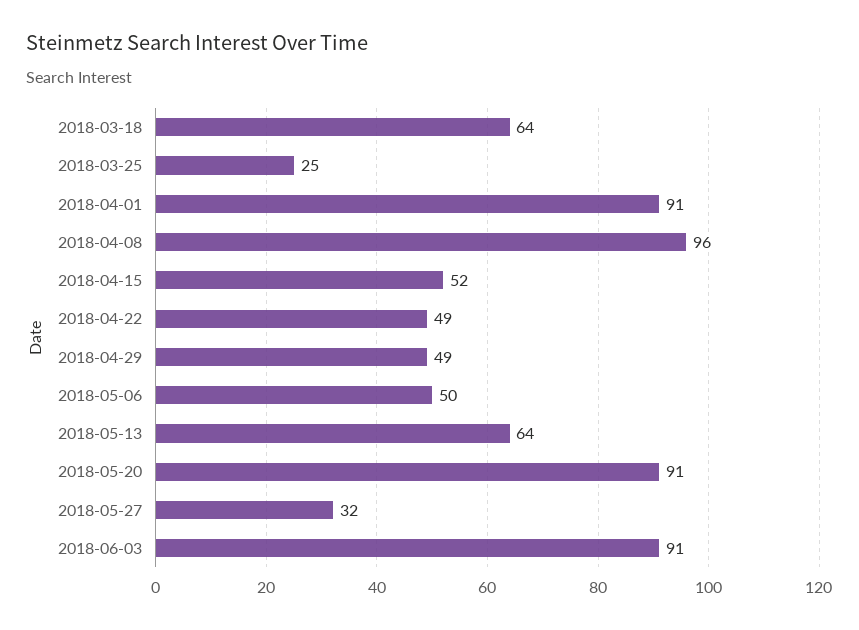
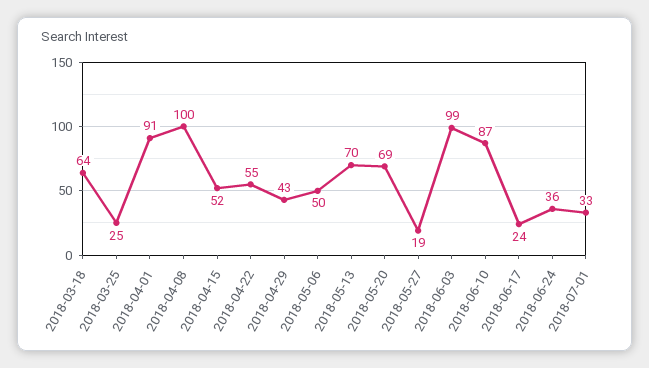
2018-04-08: 96 -> 100
2018-04-22: 49 -> 55
2018-04-29: 49 -> 43
2018-05-13: 64 -> 70
2018-05-20: 91 -> 69
2018-05-27: 32 -> 19
2018-06-03: 91 -> 99
2018-06-10: none -> 87
2018-06-17: none -> 24
2018-06-24: none -> 36
2018-07-01: none -> 33

